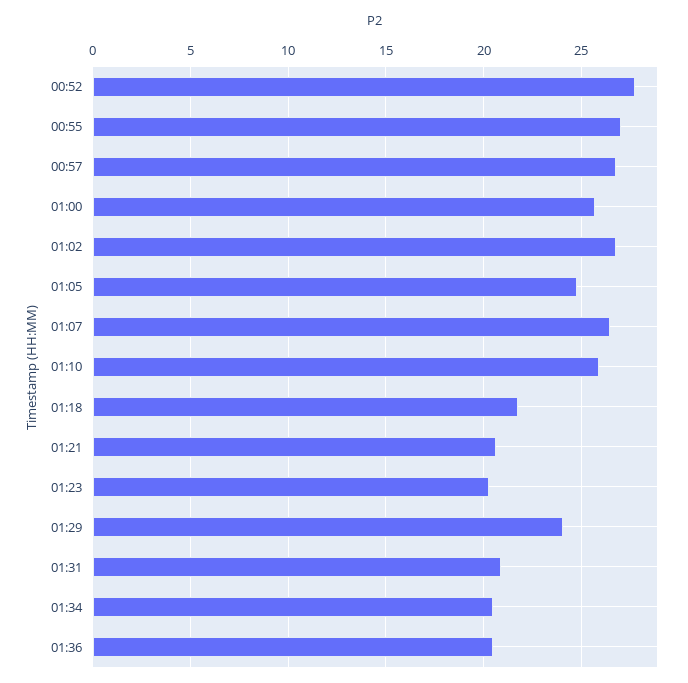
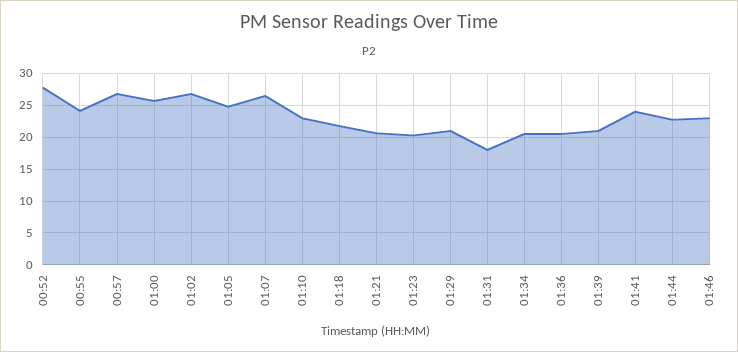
00:55: 27 -> 24
01:10: 26 -> 23
01:29: 24 -> 21
01:31: 21 -> 18
01:39: none -> 21
01:41: none -> 24
01:44: none -> 23
01:46: none -> 23

